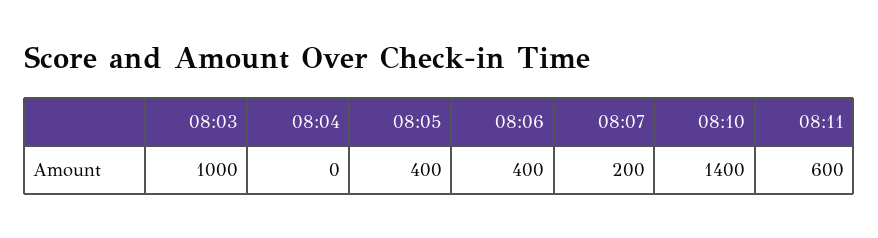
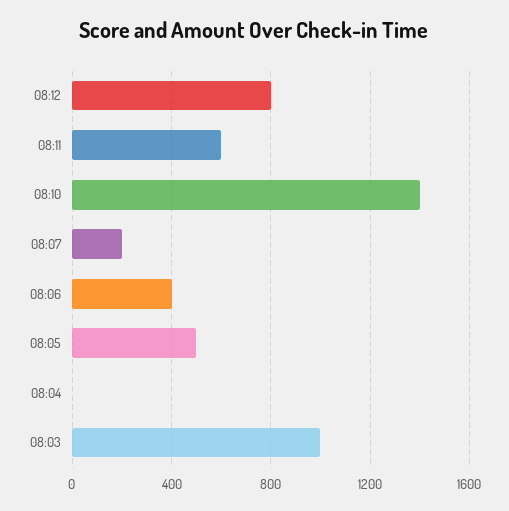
08:05: 400 -> 500
08:12: none -> 800

